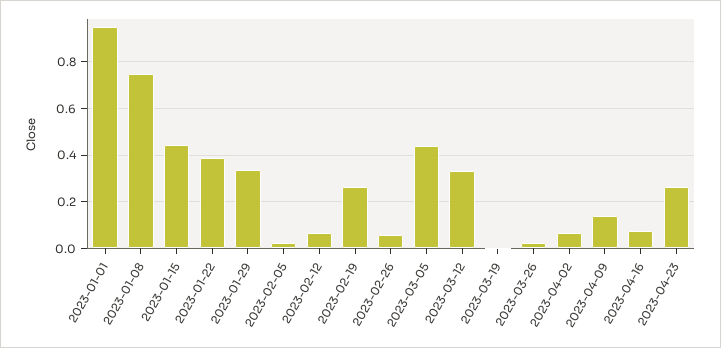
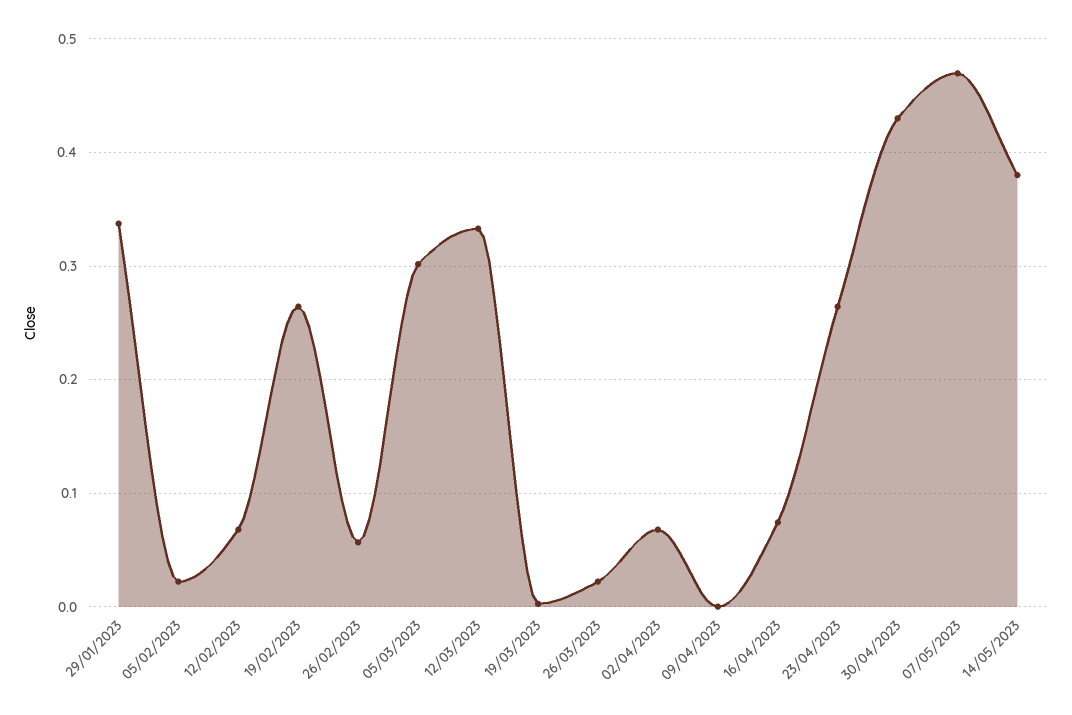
2023-01-01: 0.95 -> none
2023-01-08: 0.75 -> none
2023-01-15: 0.45 -> none
2023-01-22: 0.4 -> none
2023-03-05: 0.45 -> 0.3
2023-04-09: 0.15 -> 0
30/04/2023: none -> 0.43
07/05/2023: none -> 0.47
14/05/2023: none -> 0.38

